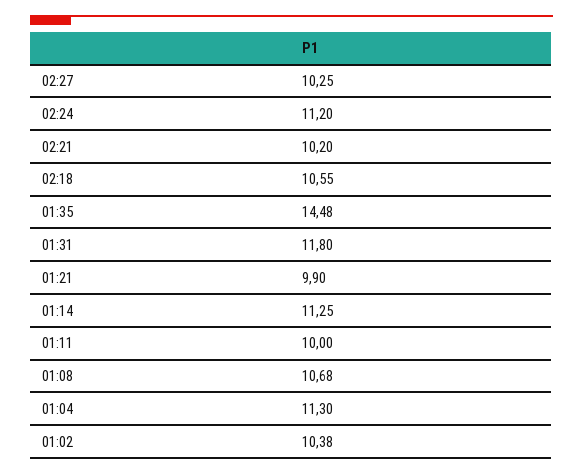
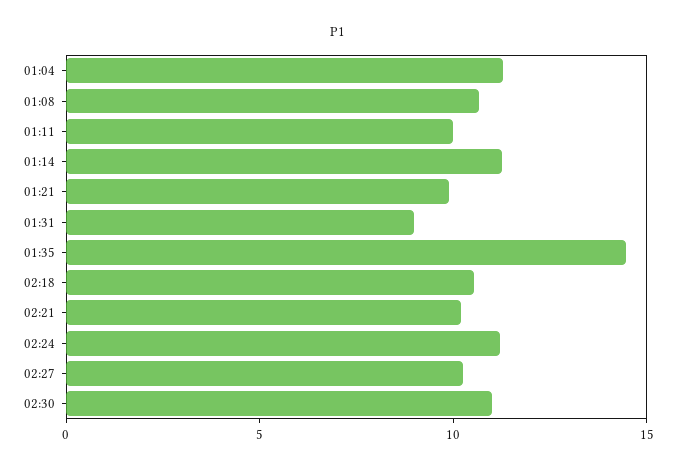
01:31: 11.8 -> 9
01:02: 10.38 -> none
02:30: none -> 11

